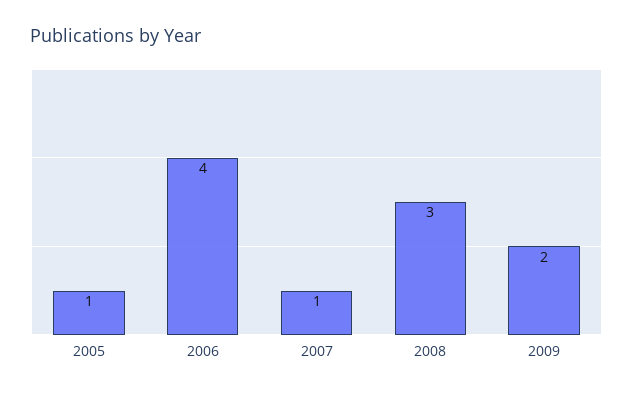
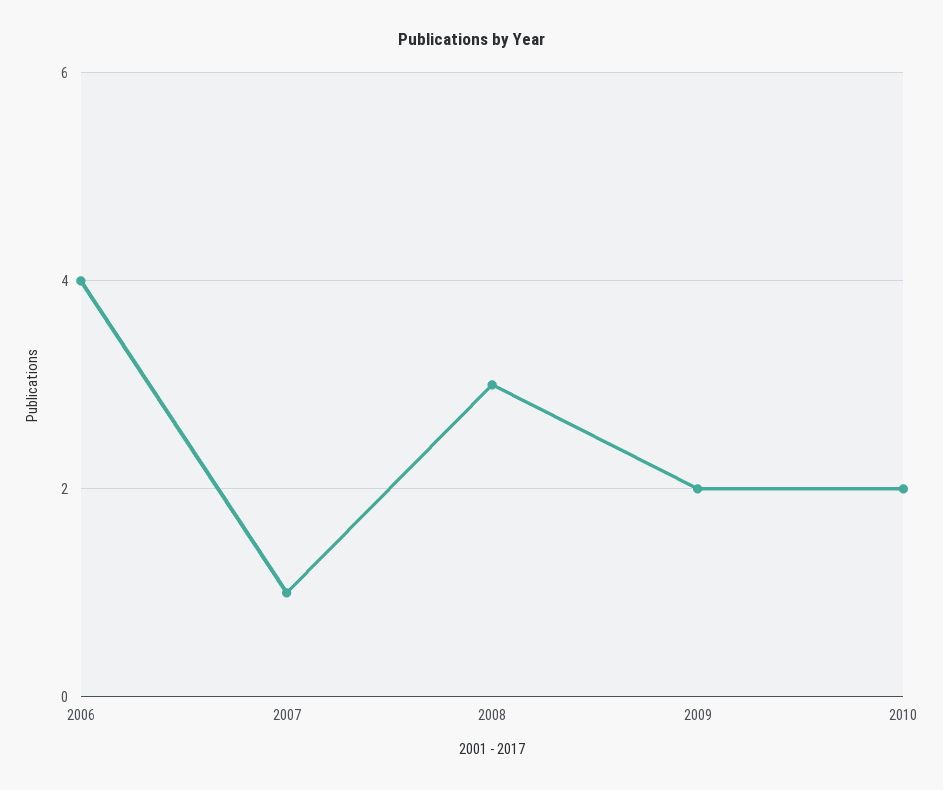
2005: 1 -> none
2010: none -> 2

